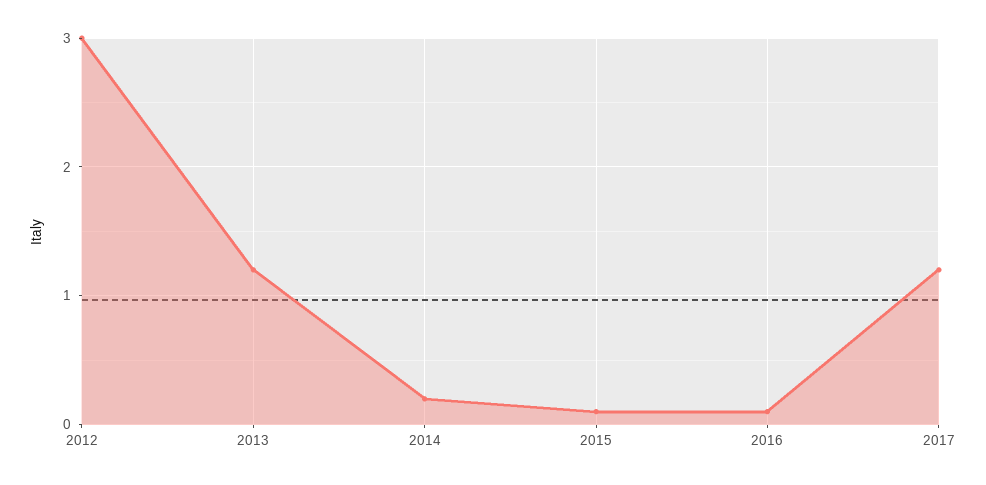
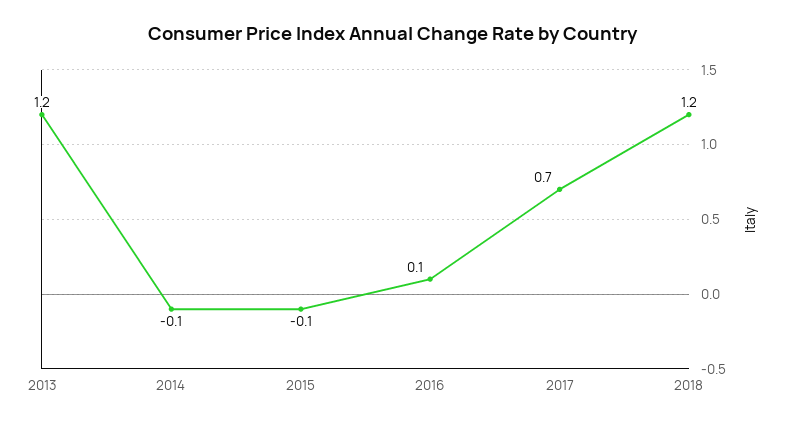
2012: 3 -> none
2014: 0.2 -> -0.1
2015: 0.1 -> -0.1
2017: 1.2 -> 0.7
2018: none -> 1.2

